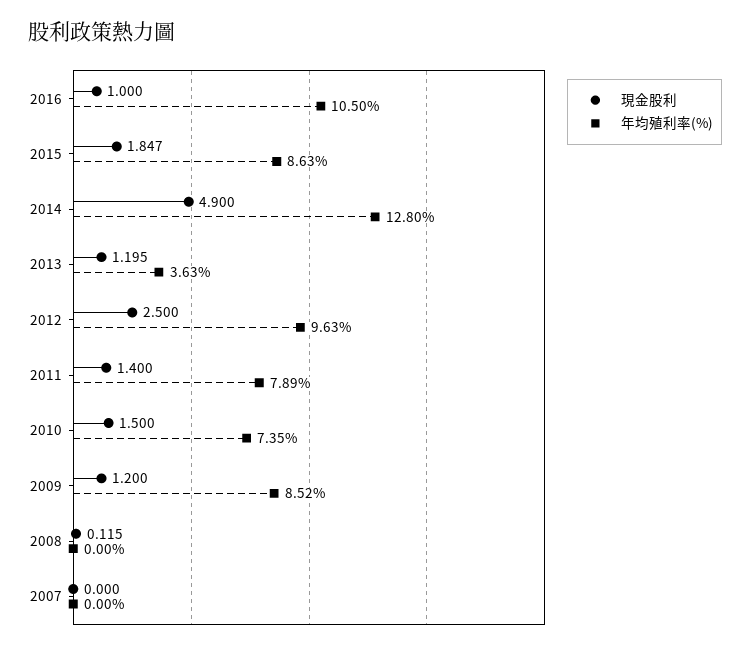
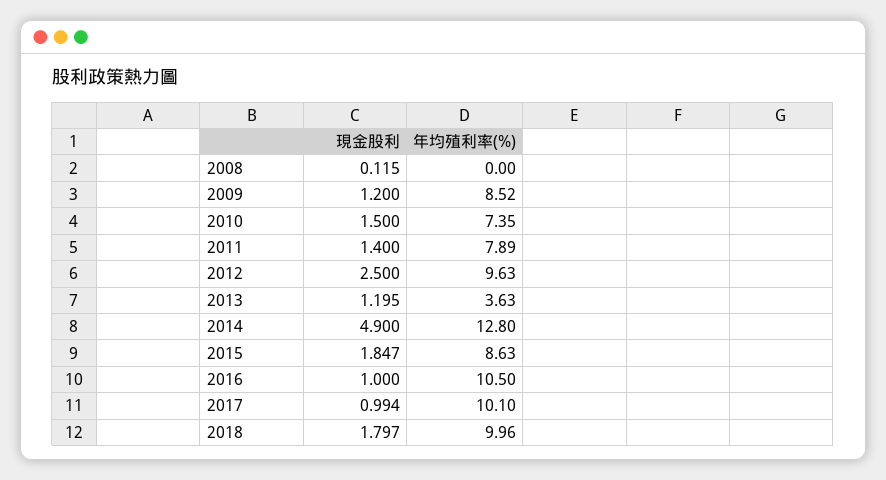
現金股利, 2007: 0 -> none
年均殖利率(%), 2007: 0 -> none
現金股利, 2017: none -> 0.994
年均殖利率(%), 2017: none -> 10.1
現金股利, 2018: none -> 1.797
年均殖利率(%), 2018: none -> 9.96

